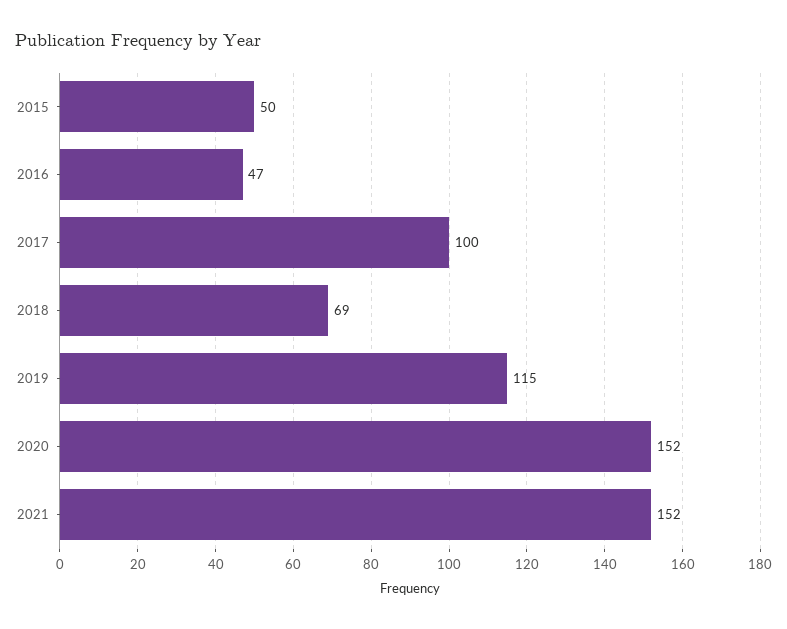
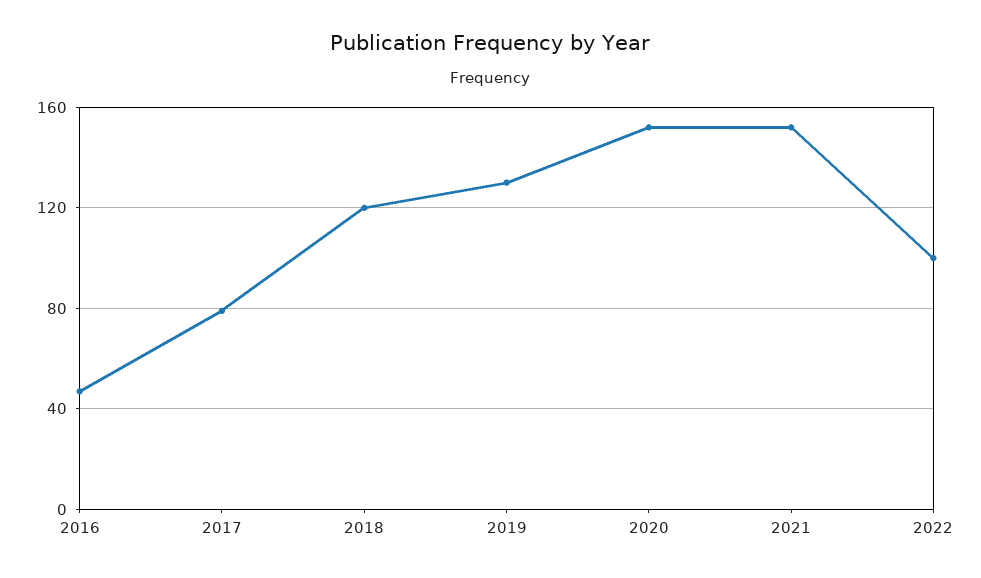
2015: 50 -> none
2017: 100 -> 80
2018: 69 -> 120
2019: 115 -> 130
2022: none -> 100

